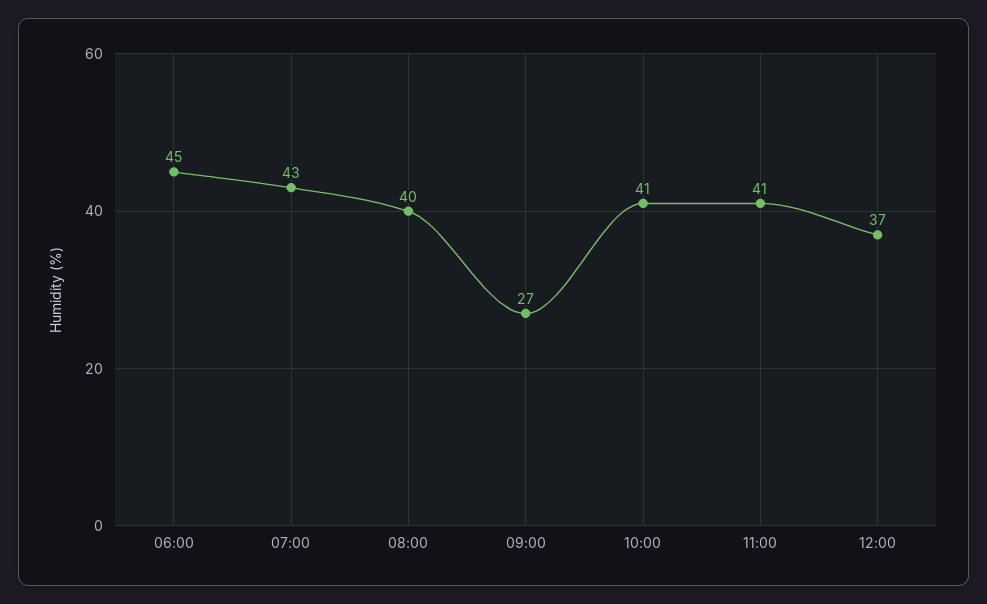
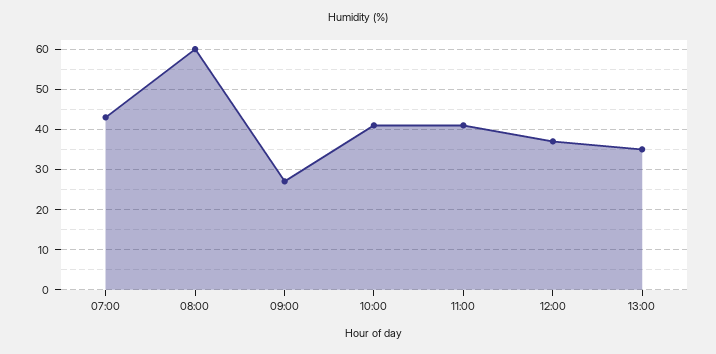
06:00: 45 -> none
08:00: 40 -> 60
13:00: none -> 35

